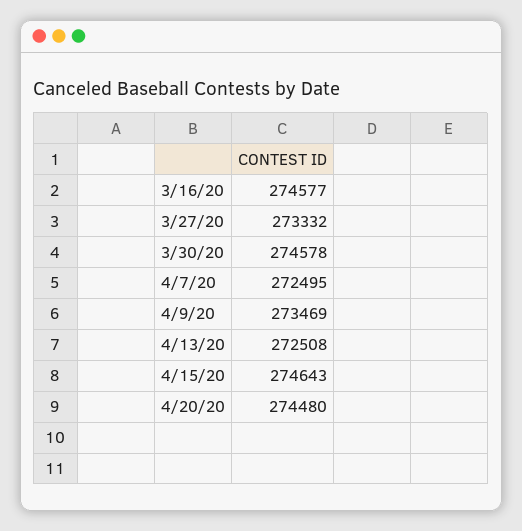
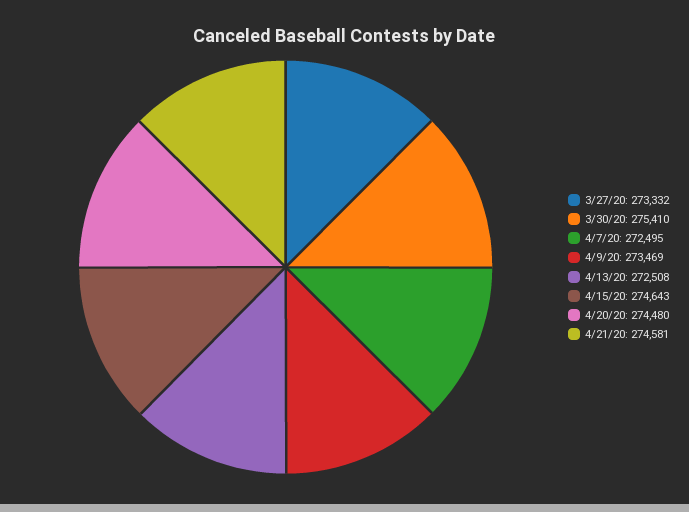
3/16/20: 274577 -> none
3/30/20: 274578 -> 275410
4/21/20: none -> 274581

